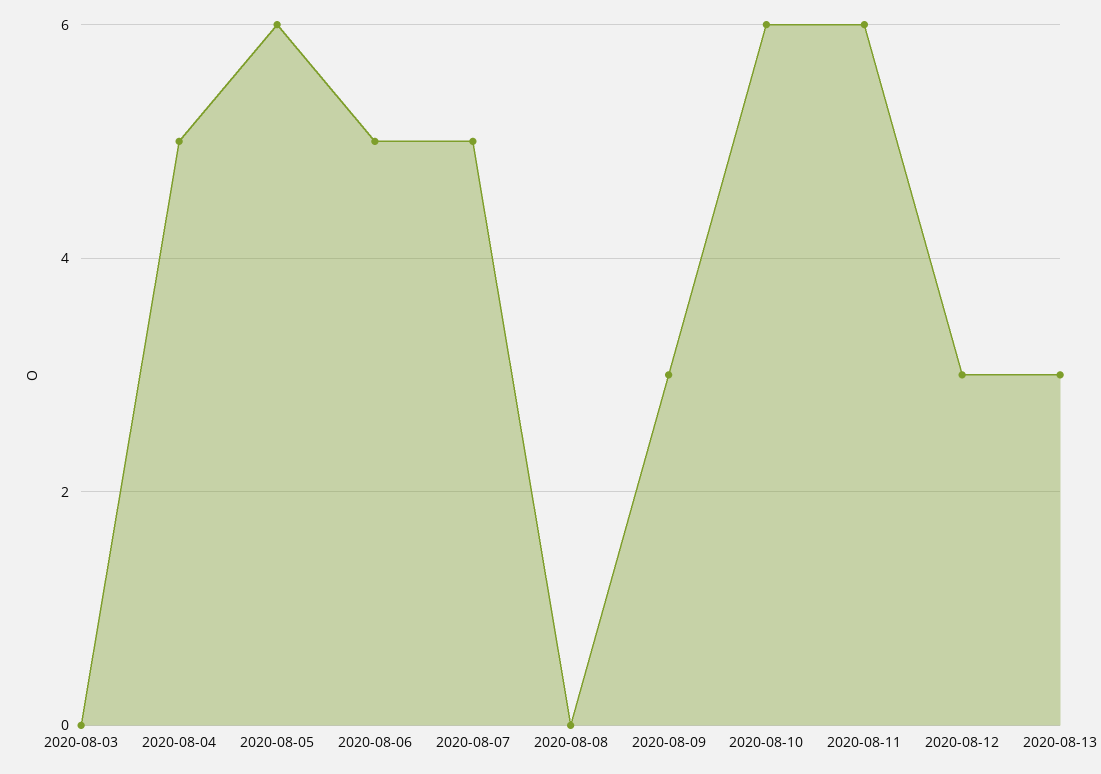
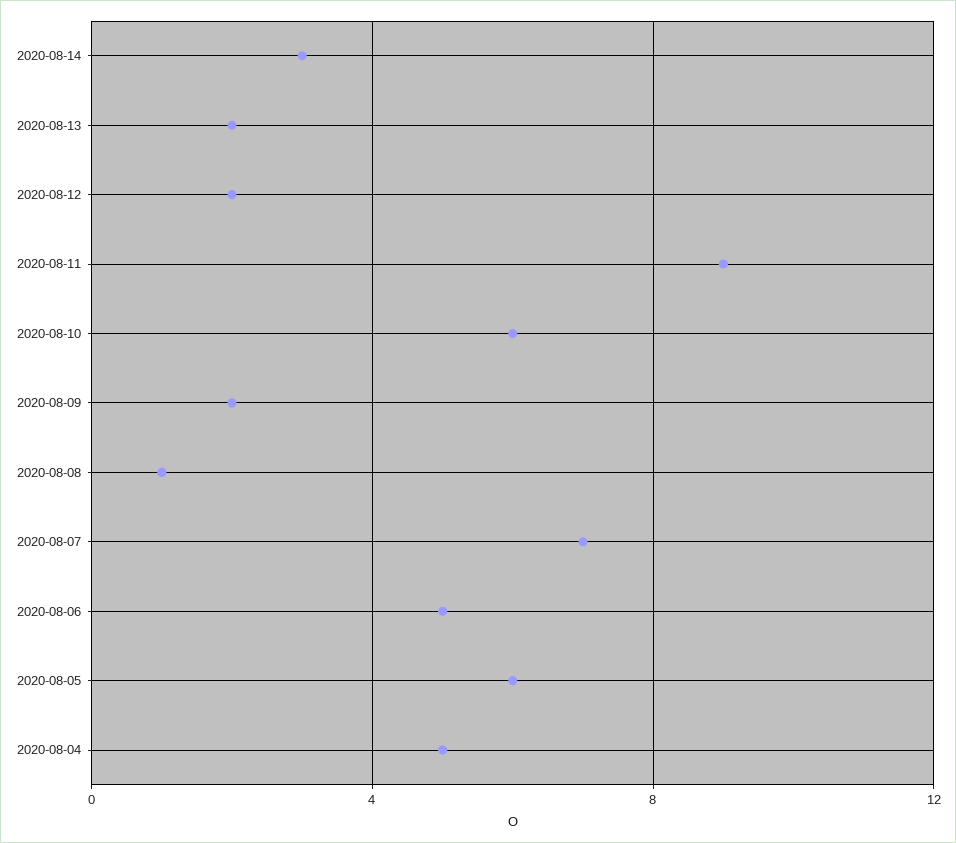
2020-08-03: 0 -> none
2020-08-07: 5 -> 7
2020-08-08: 0 -> 1
2020-08-09: 3 -> 2
2020-08-11: 6 -> 9
2020-08-12: 3 -> 2
2020-08-13: 3 -> 2
2020-08-14: none -> 3

